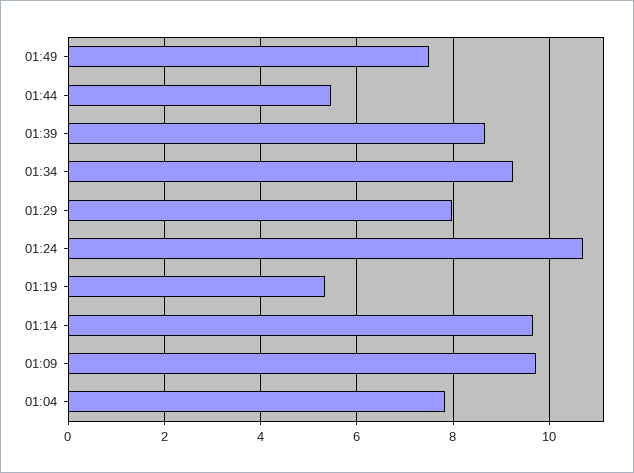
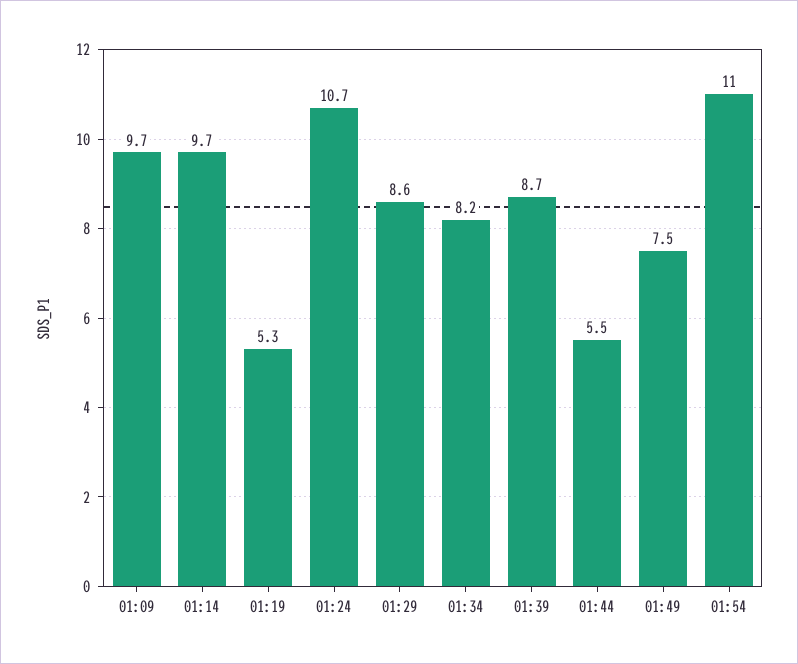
01:34: 9.2 -> 8.2
01:29: 8 -> 8.6
01:04: 7.8 -> none
01:54: none -> 11

